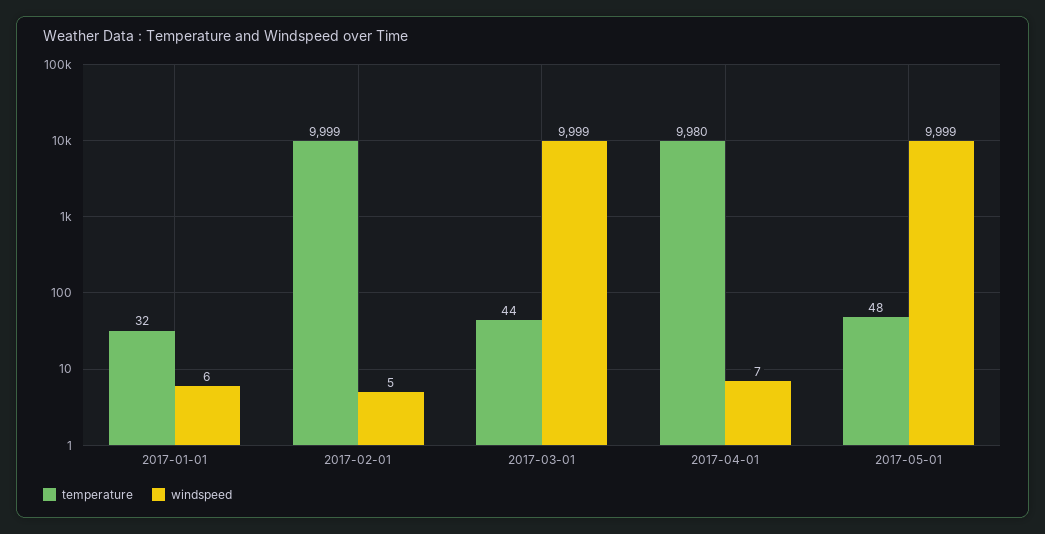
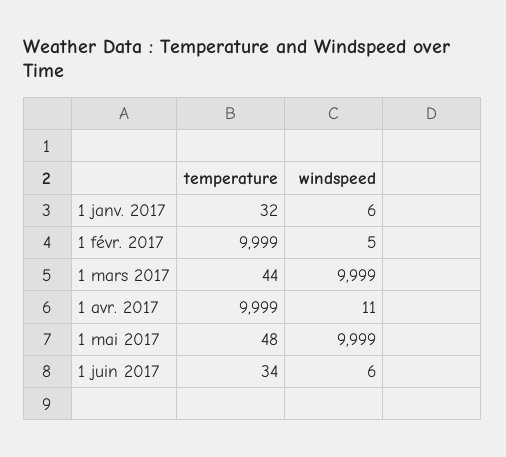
temperature, 2017-04-01: 9980 -> 9999
windspeed, 2017-04-01: 7 -> 11
temperature, 1 juin 2017: none -> 34
windspeed, 1 juin 2017: none -> 6

